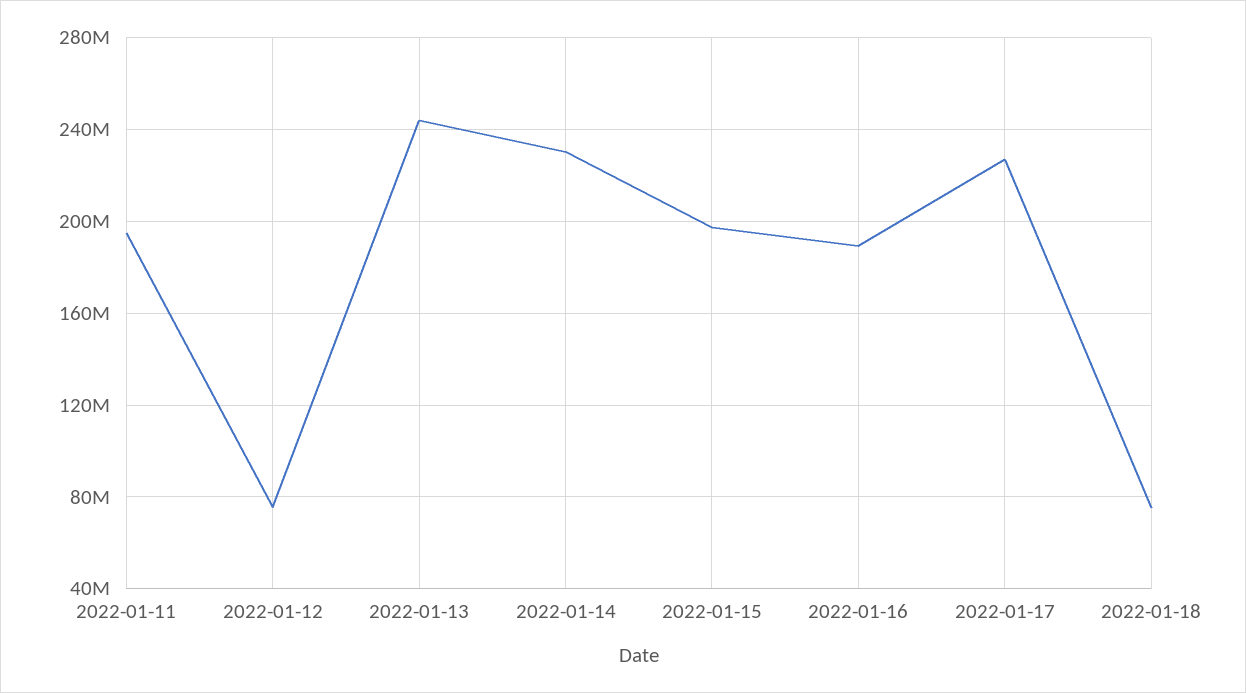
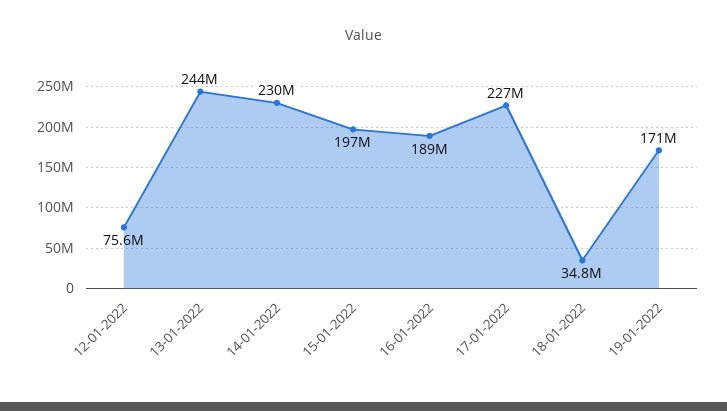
2022-01-11: 195000000 -> none
2022-01-18: 75000000 -> 34800000
19-01-2022: none -> 171000000

